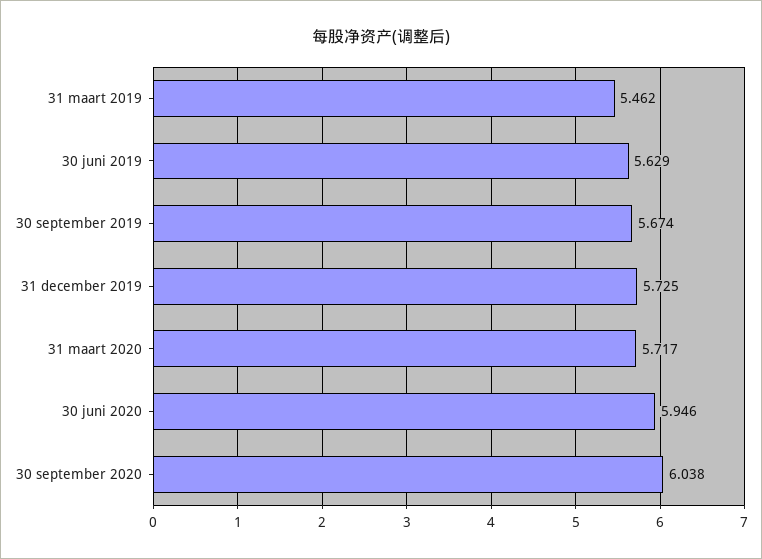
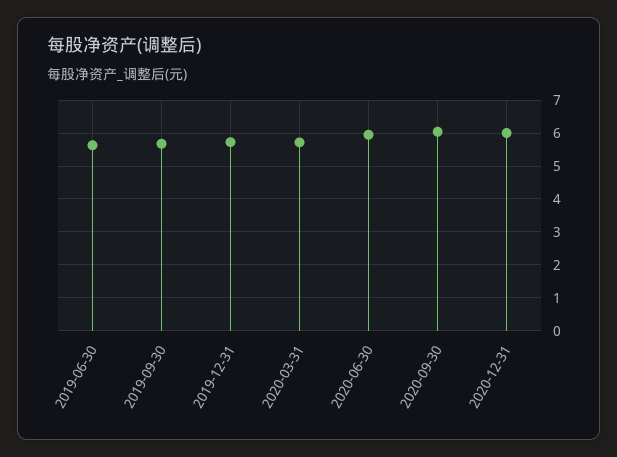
31 maart 2019: 5.462 -> none
2020-12-31: none -> 6

